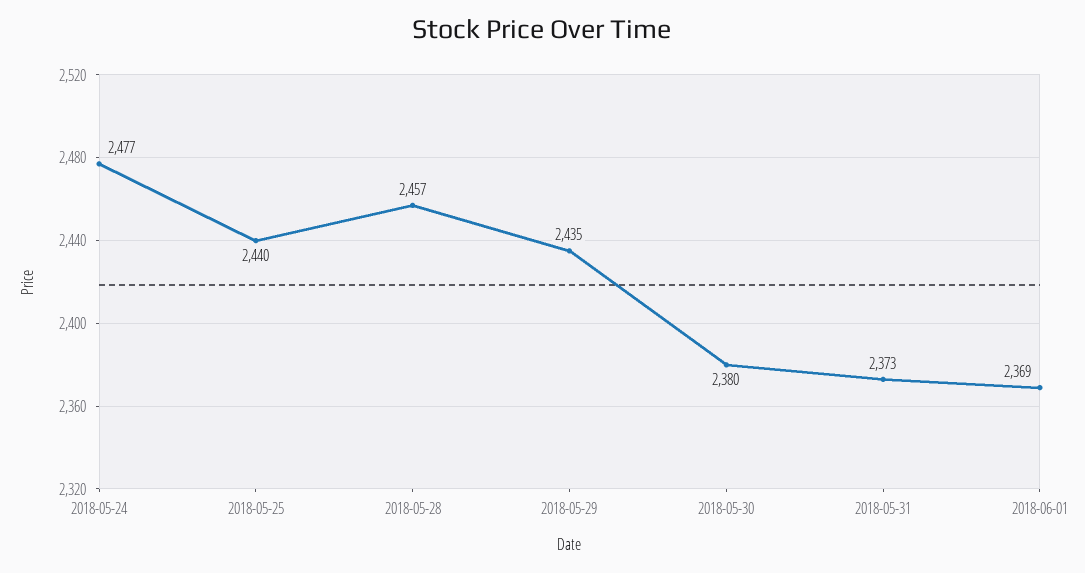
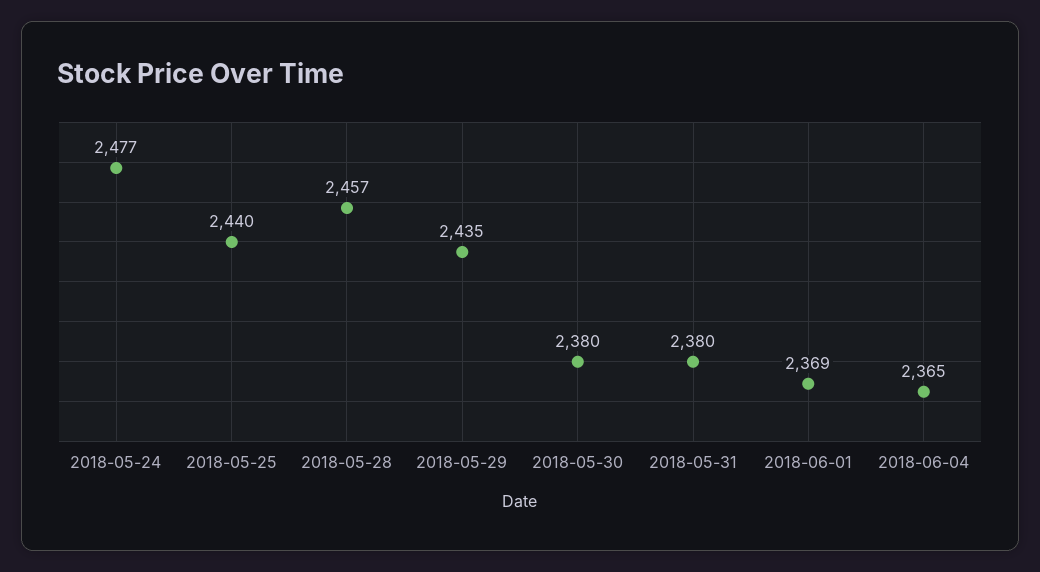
2018-05-31: 2373 -> 2380
2018-06-04: none -> 2365

